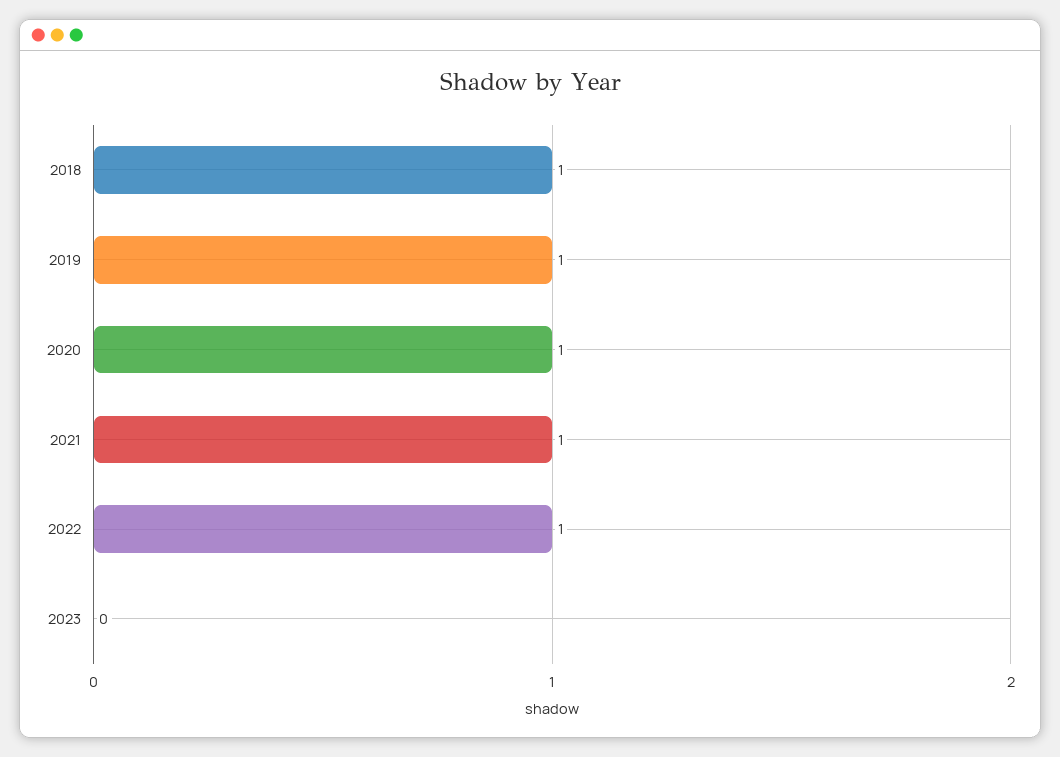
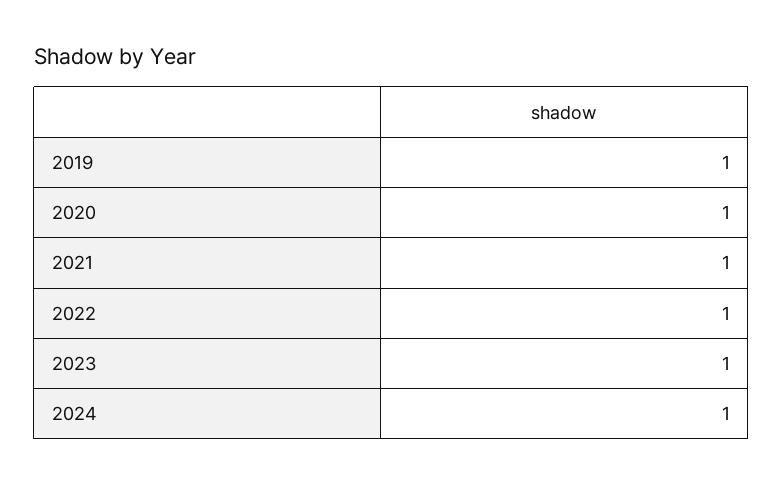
2018: 1 -> none
2023: 0 -> 1
2024: none -> 1

